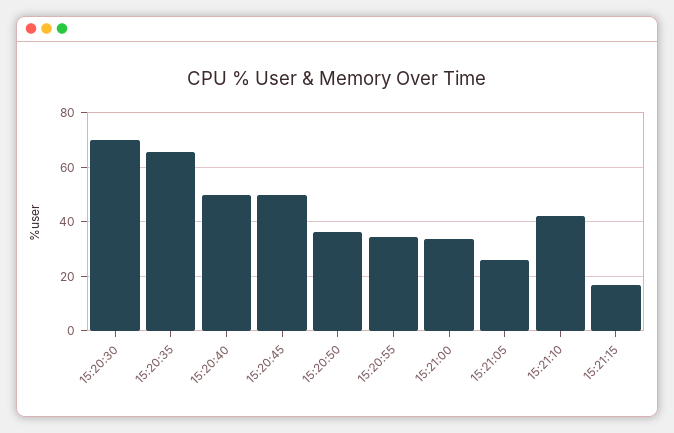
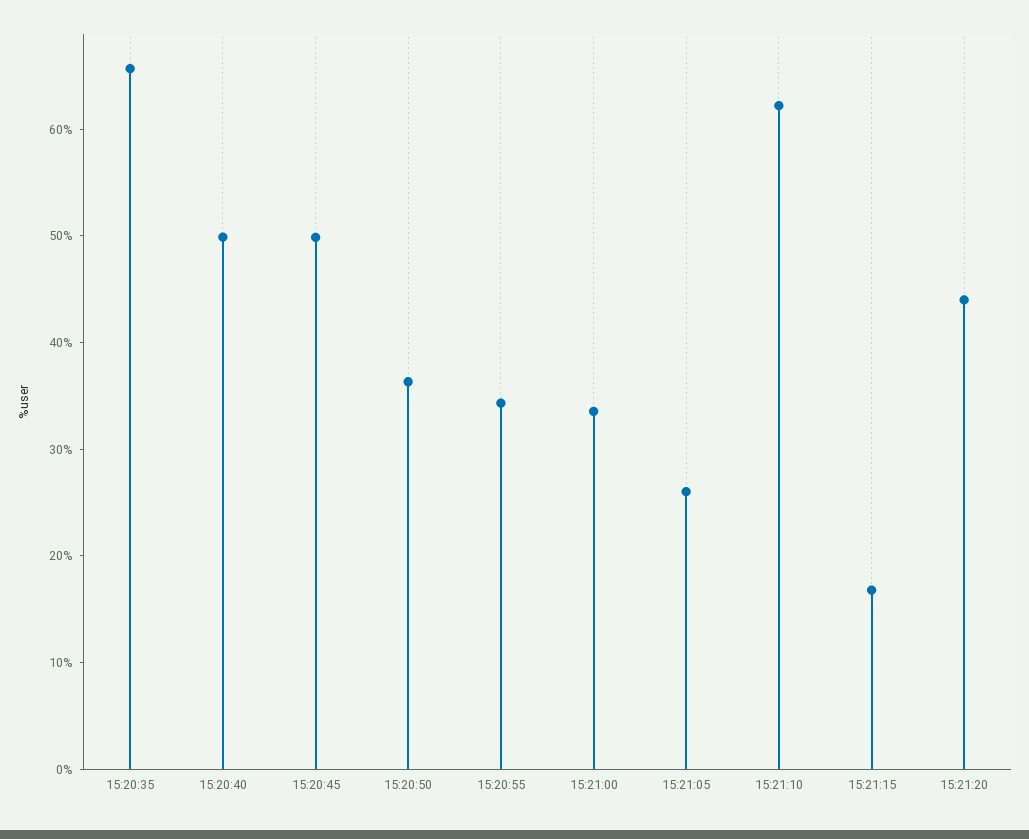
15:20:30: 70 -> none
15:21:10: 42.5 -> 62
15:21:20: none -> 44

